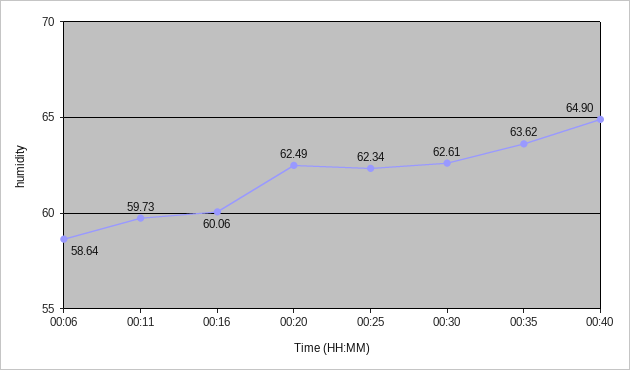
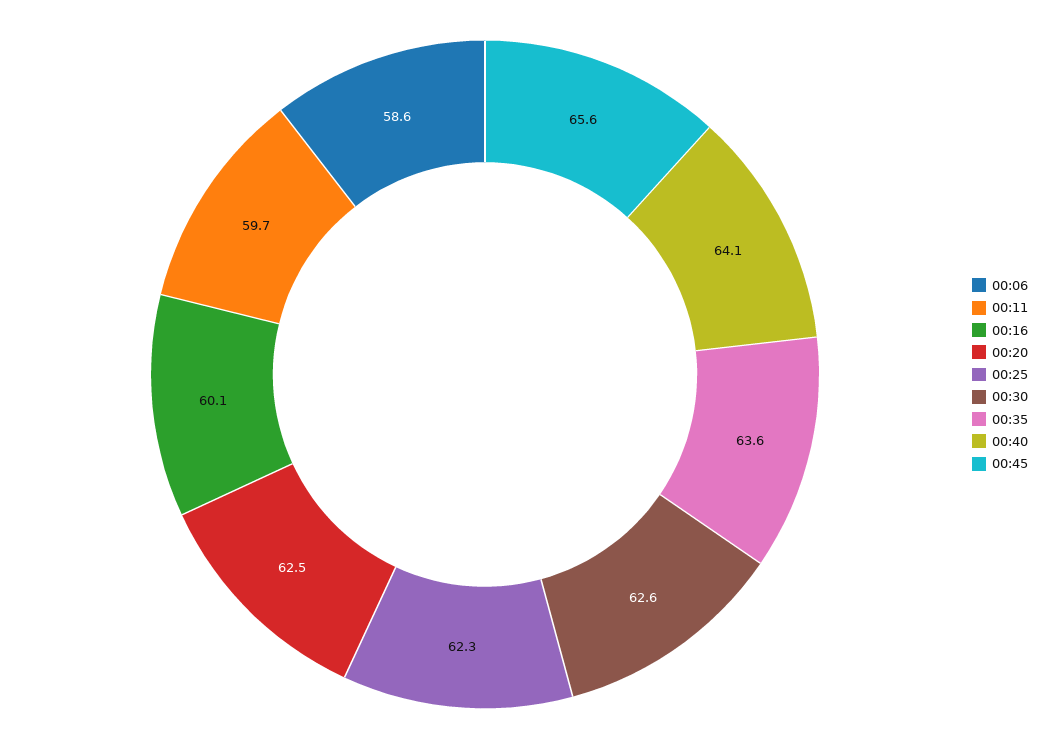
00:40: 64.9 -> 64.1
00:45: none -> 65.6

